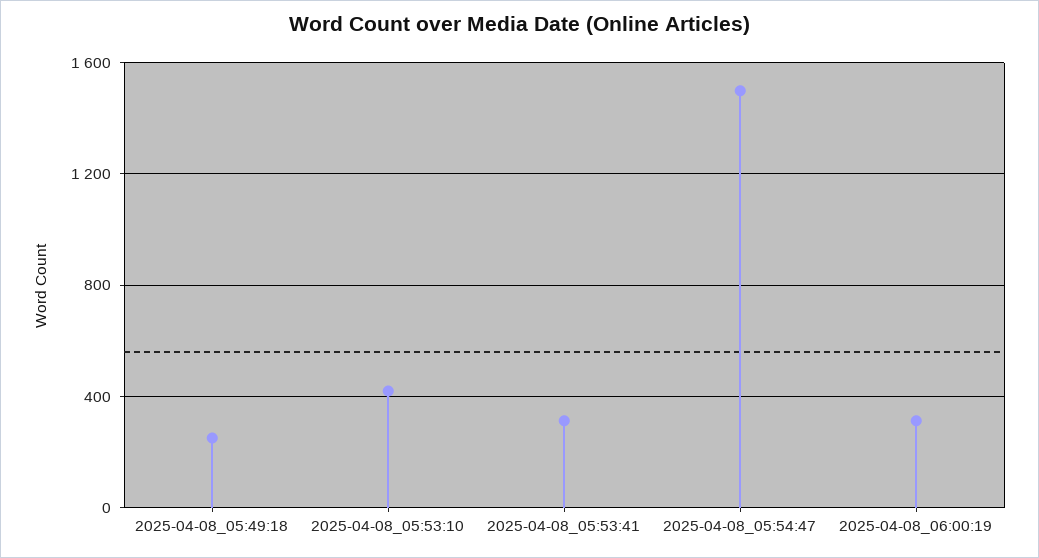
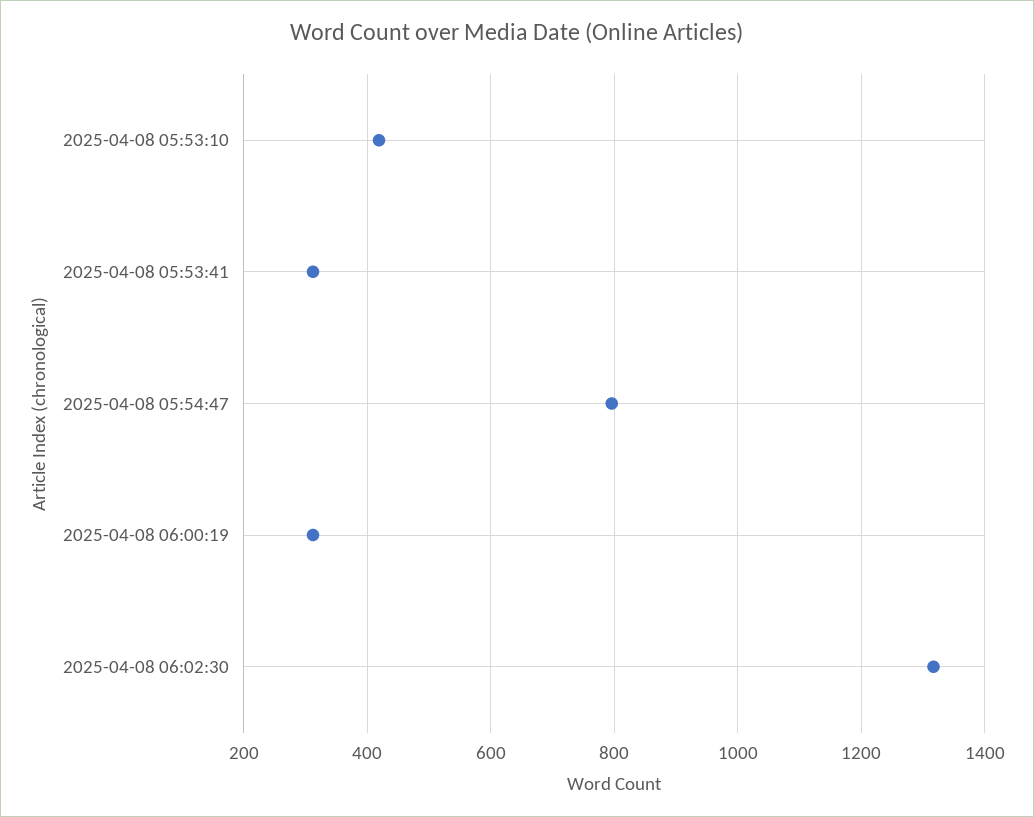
2025-04-08_05:49:18: 250 -> none
2025-04-08_05:54:47: 1500 -> 800
2025-04-08 06:02:30: none -> 1320

